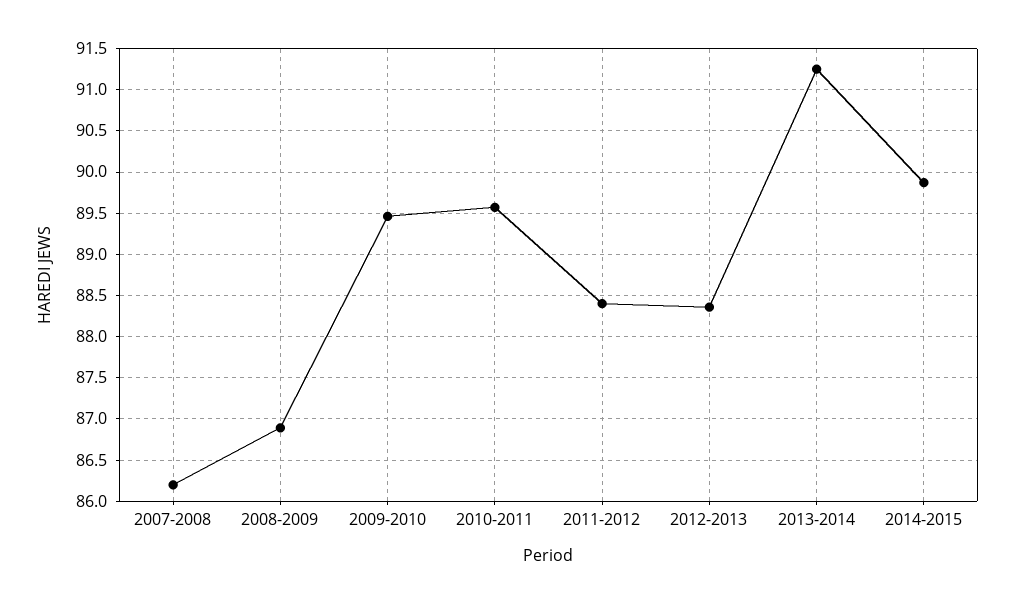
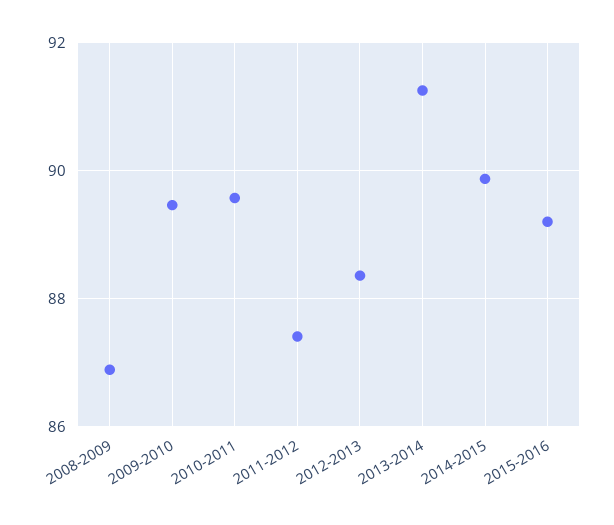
2007-2008: 86.2 -> none
2011-2012: 88.4 -> 87.4
2015-2016: none -> 89.2

